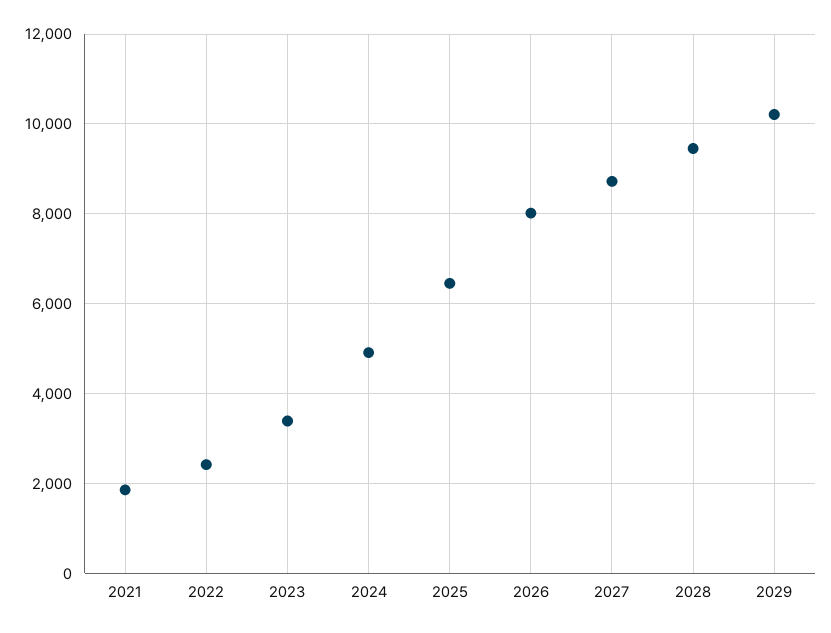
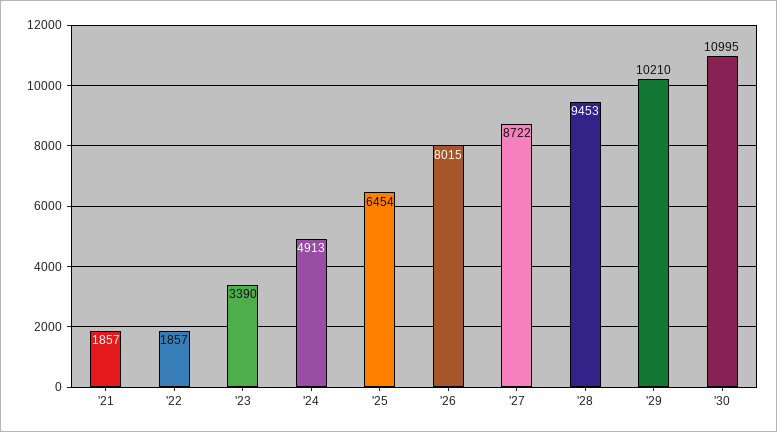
2022: 2400 -> 1857
'30: none -> 10995

